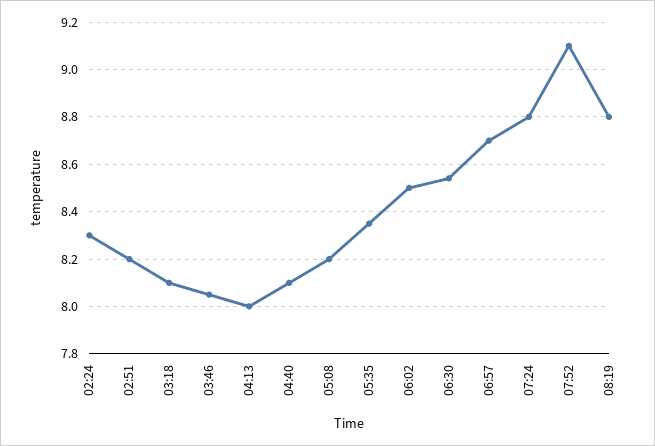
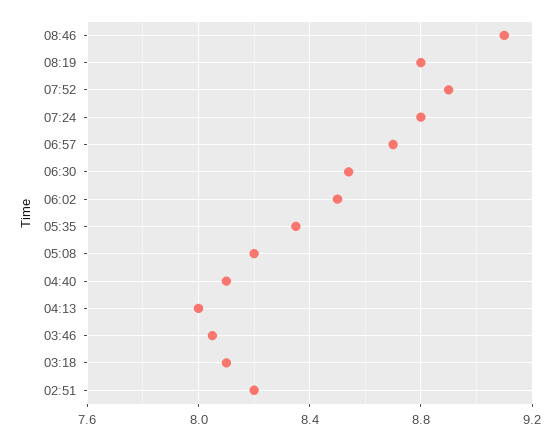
02:24: 8.3 -> none
07:52: 9.1 -> 8.9
08:46: none -> 9.1

